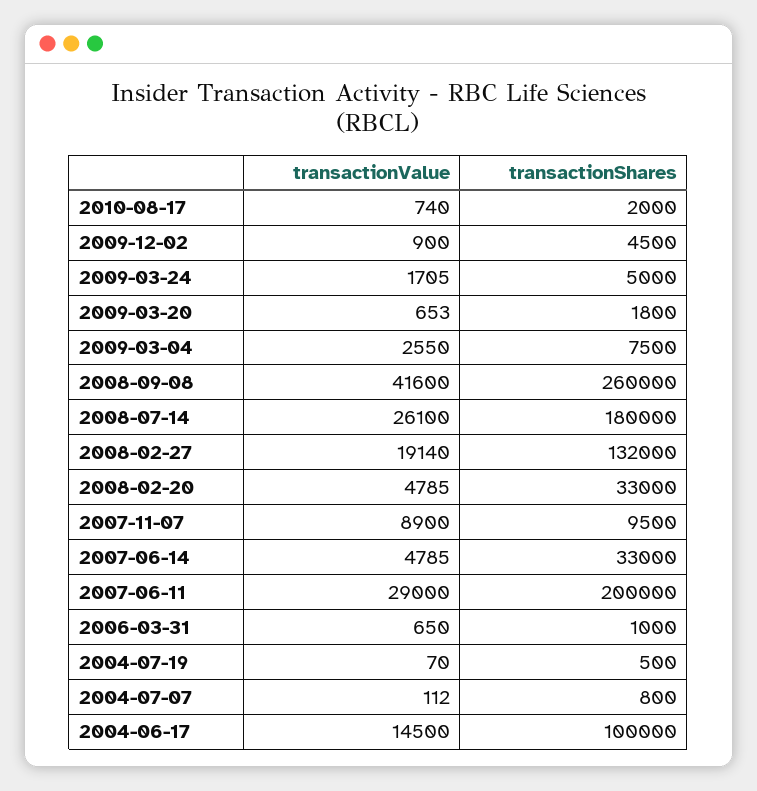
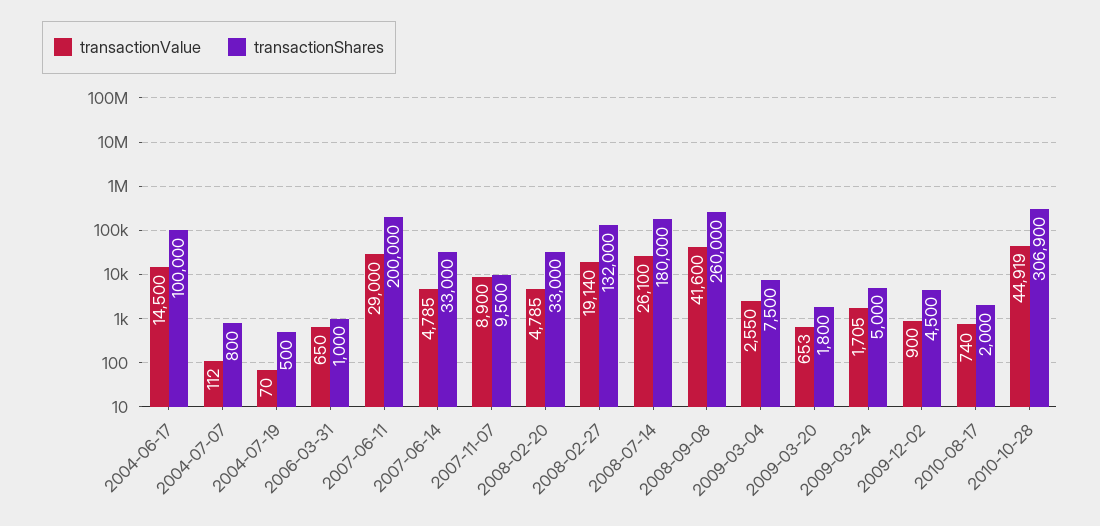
transactionValue, 2010-10-28: none -> 44919
transactionShares, 2010-10-28: none -> 306900

